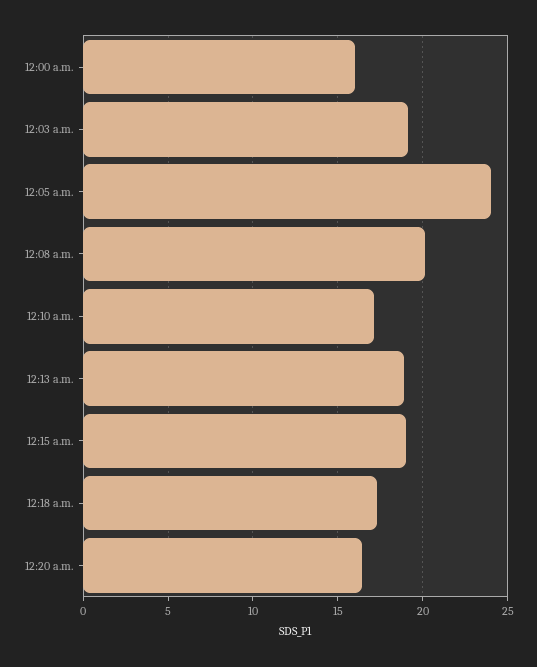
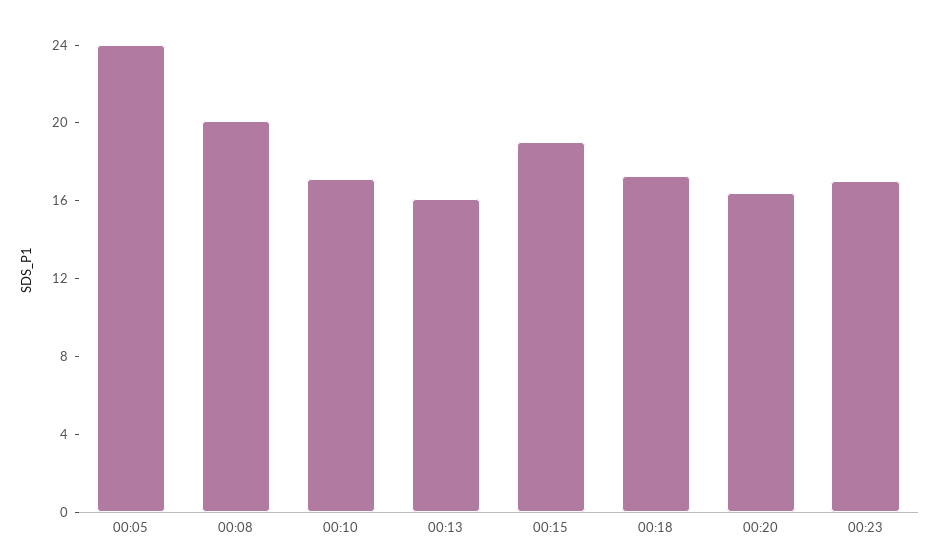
12:00 a.m.: 16 -> none
12:03 a.m.: 19 -> none
12:13 a.m.: 19 -> 16
00:23: none -> 17

